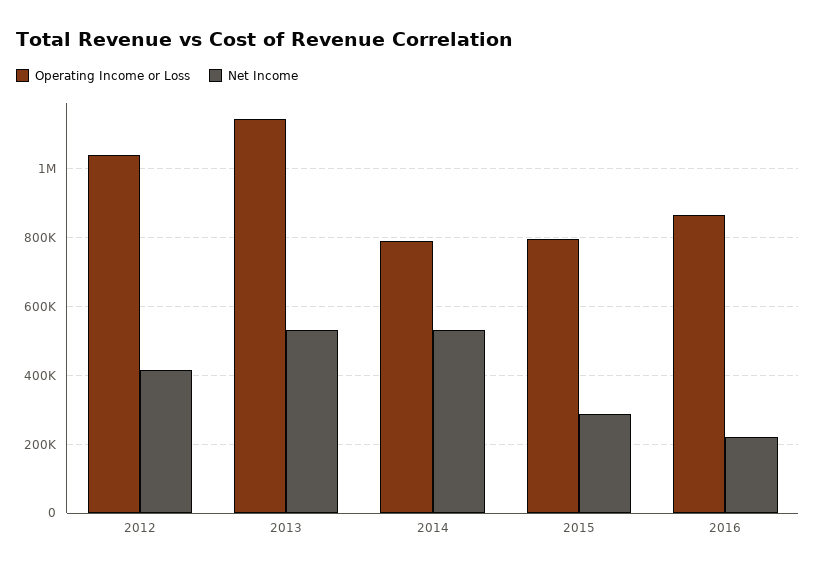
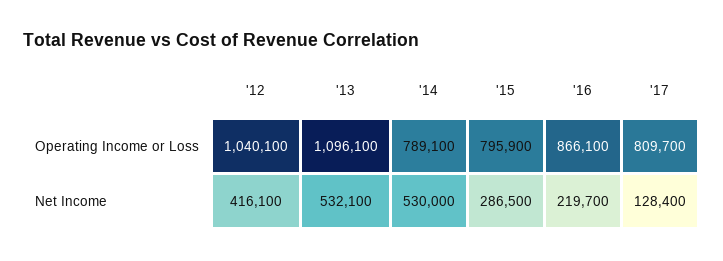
Operating Income or Loss, 2013: 1140000 -> 1096100
Operating Income or Loss, '17: none -> 809700
Net Income, '17: none -> 128400

